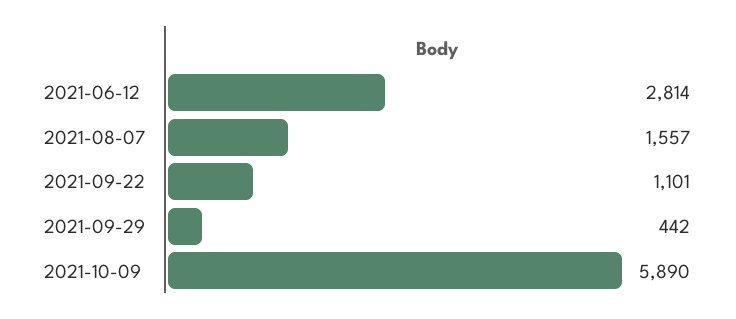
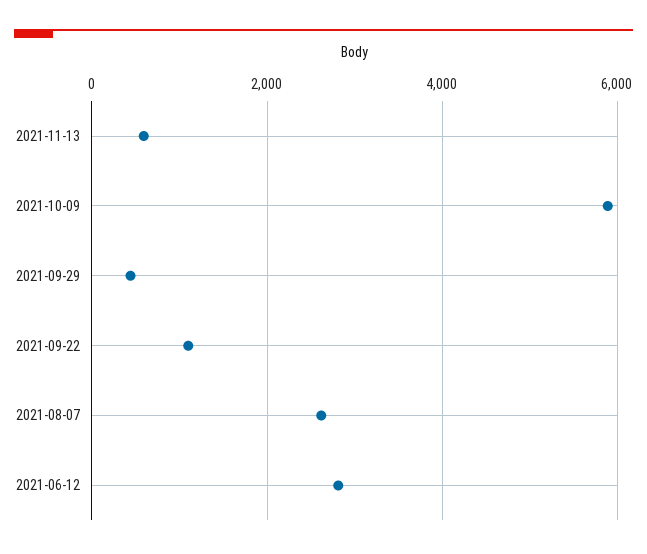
2021-08-07: 1557 -> 2600
2021-11-13: none -> 600

